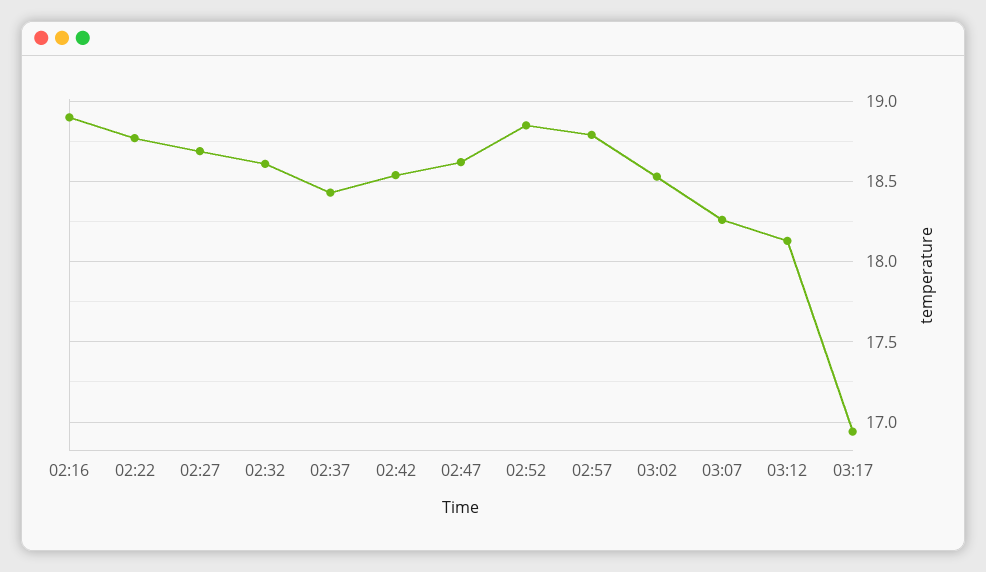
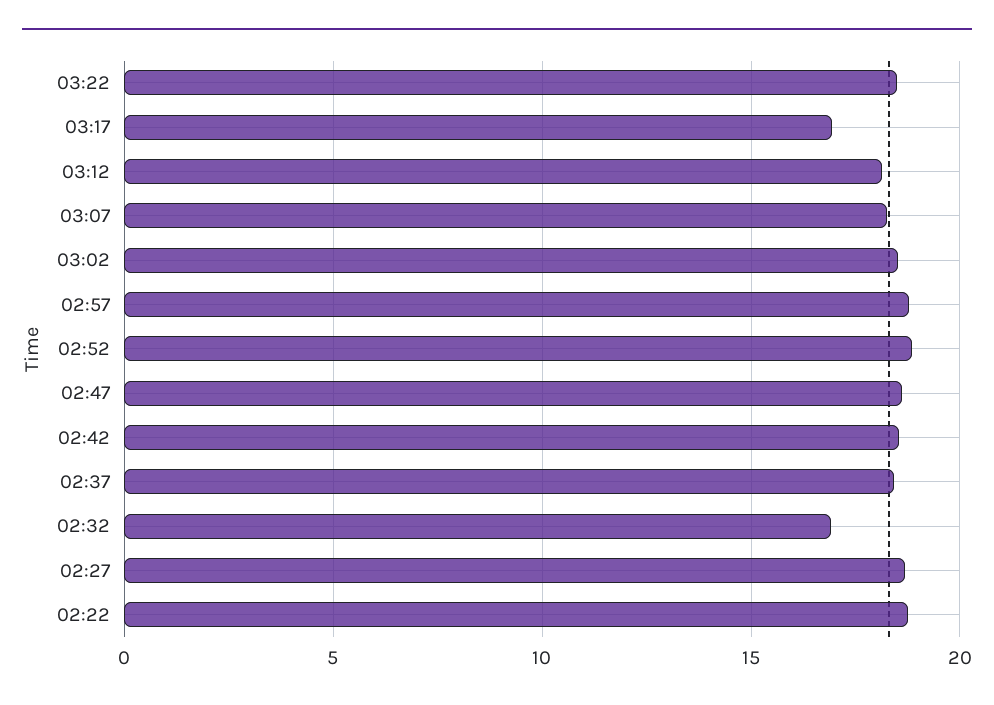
02:16: 18.9 -> none
02:32: 18.6 -> 17
03:22: none -> 18.5

